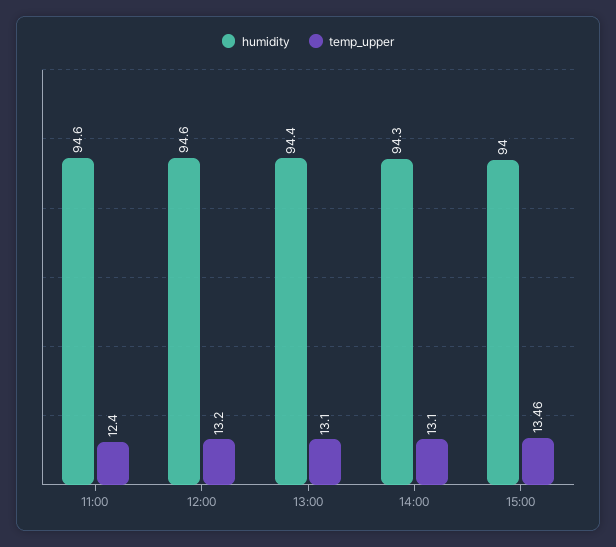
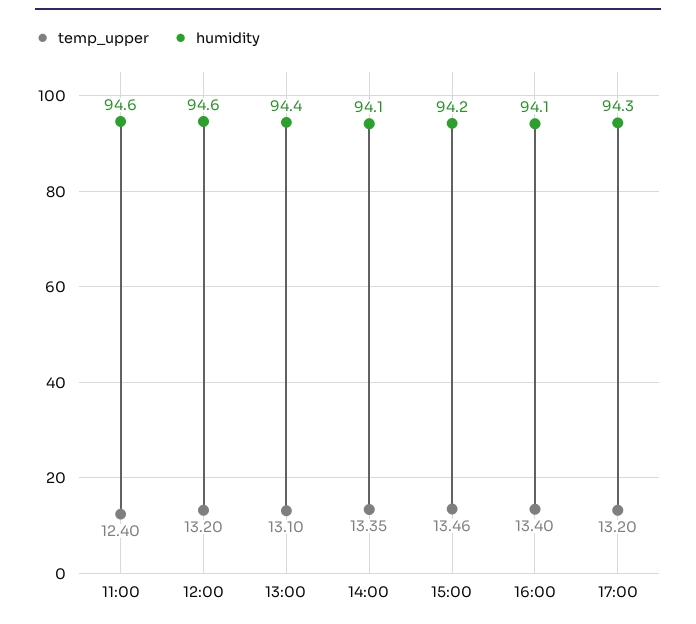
humidity, 14:00: 94.3 -> 94.1
temp_upper, 14:00: 13.1 -> 13.35
humidity, 15:00: 94 -> 94.2
temp_upper, 16:00: none -> 13.4
humidity, 16:00: none -> 94.1
temp_upper, 17:00: none -> 13.2
humidity, 17:00: none -> 94.3

